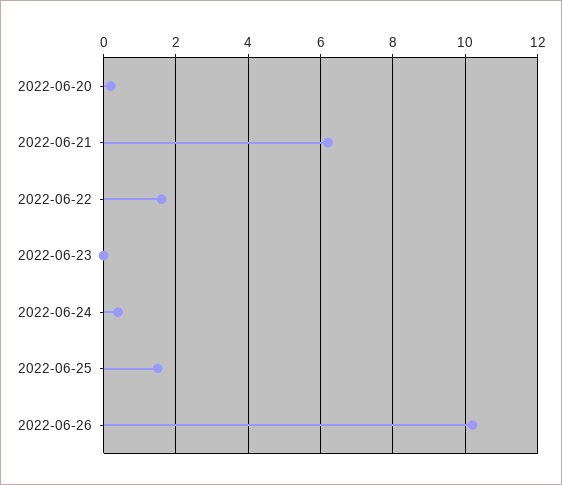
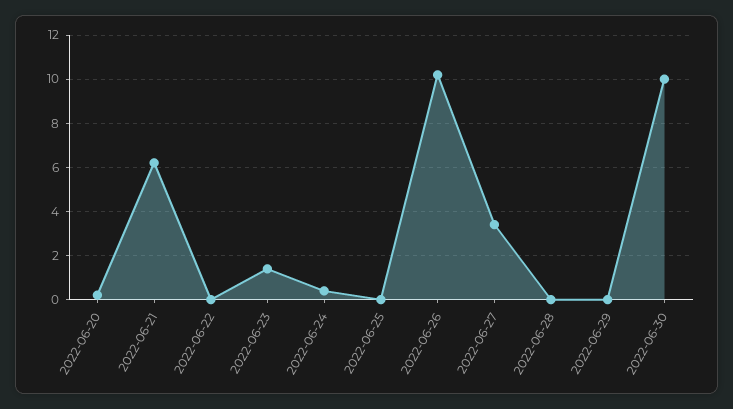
2022-06-22: 1.5 -> 0
2022-06-23: 0 -> 1.5
2022-06-25: 1.5 -> 0
2022-06-27: none -> 3.5
2022-06-28: none -> 0
2022-06-29: none -> 0
2022-06-30: none -> 10

